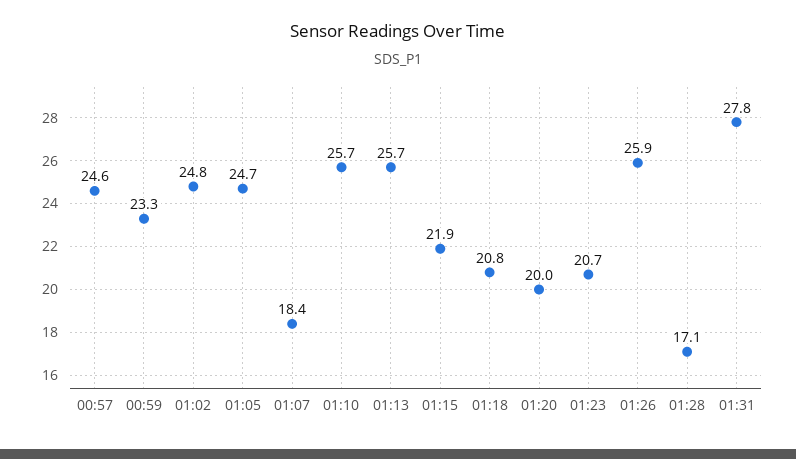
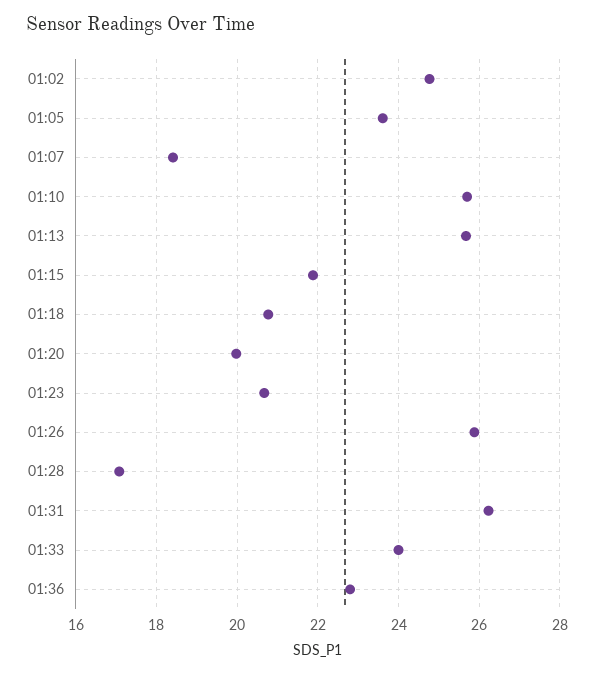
00:57: 24.6 -> none
00:59: 23.3 -> none
01:05: 24.7 -> 23.6
01:31: 27.8 -> 26.2
01:33: none -> 24
01:36: none -> 22.8

